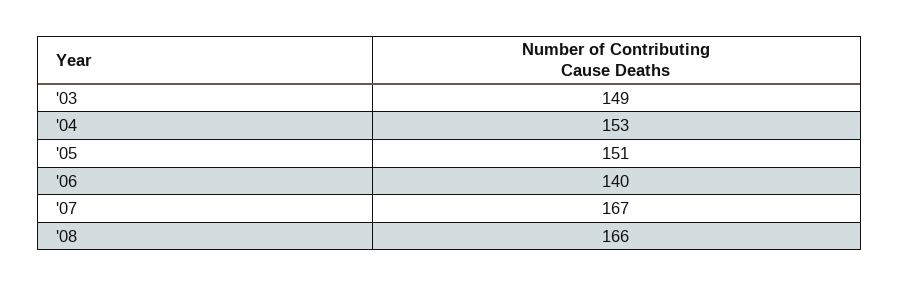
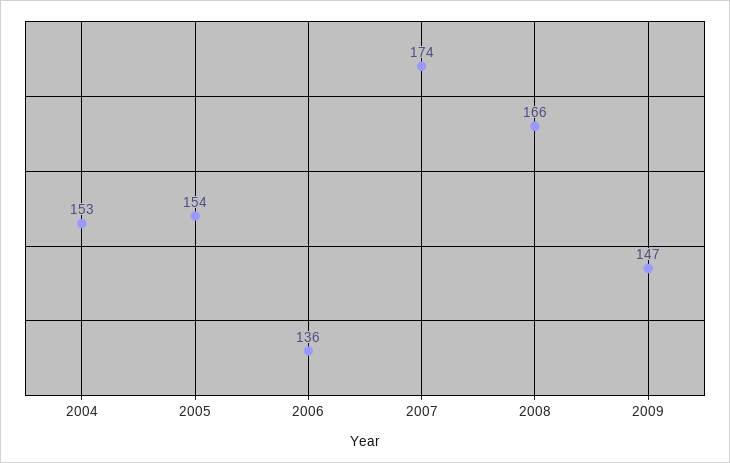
'03: 149 -> none
'05: 151 -> 154
'06: 140 -> 136
'07: 167 -> 174
2009: none -> 147

